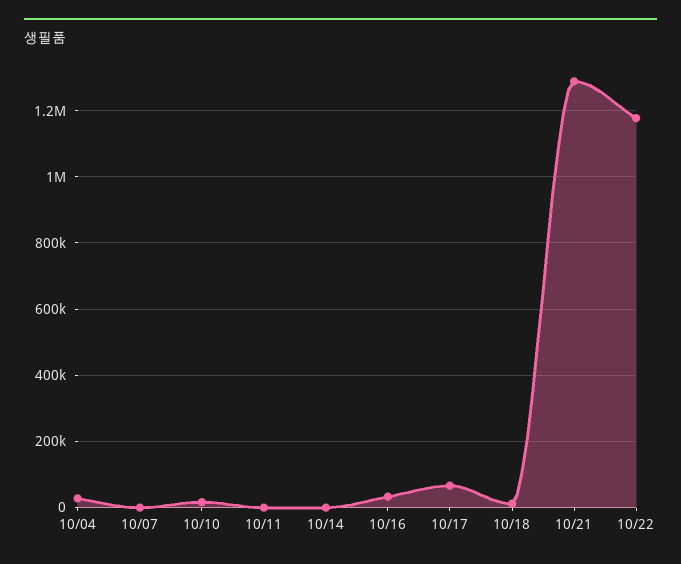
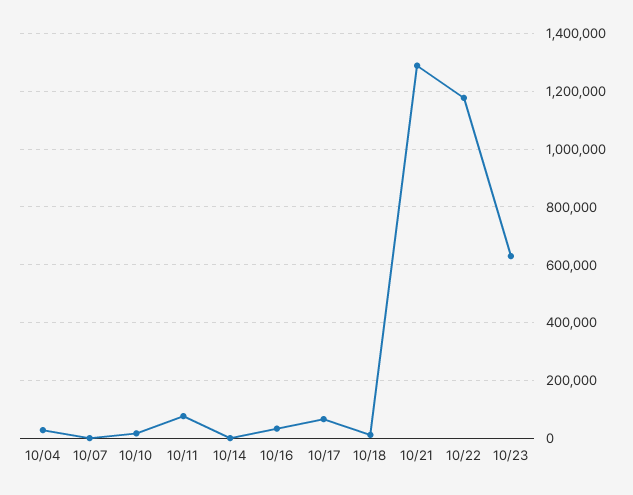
10/11: 0 -> 75000
10/23: none -> 625000

